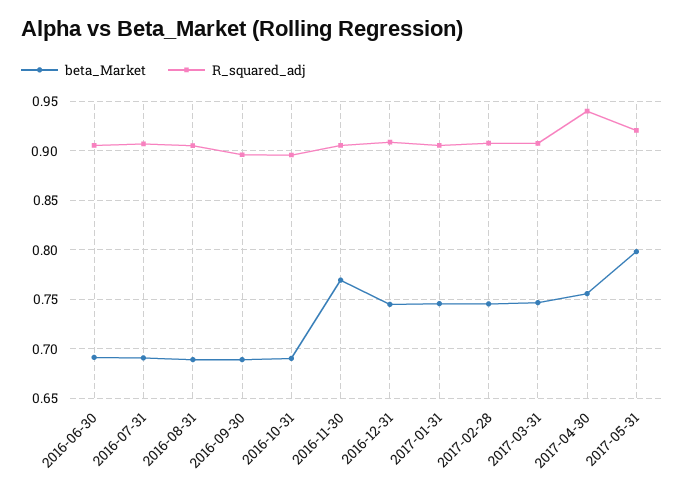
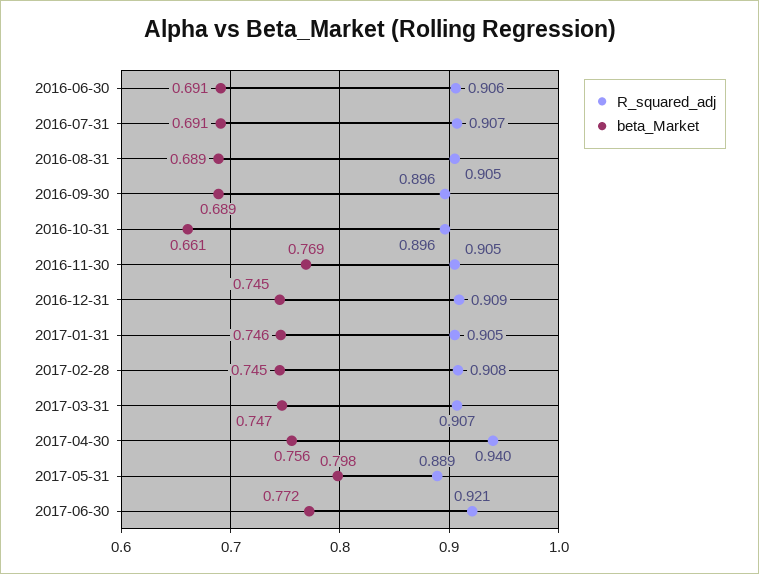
beta_Market, 2016-10-31: 0.69 -> 0.661
R_squared_adj, 2017-05-31: 0.92 -> 0.889
R_squared_adj, 2017-06-30: none -> 0.921
beta_Market, 2017-06-30: none -> 0.772

